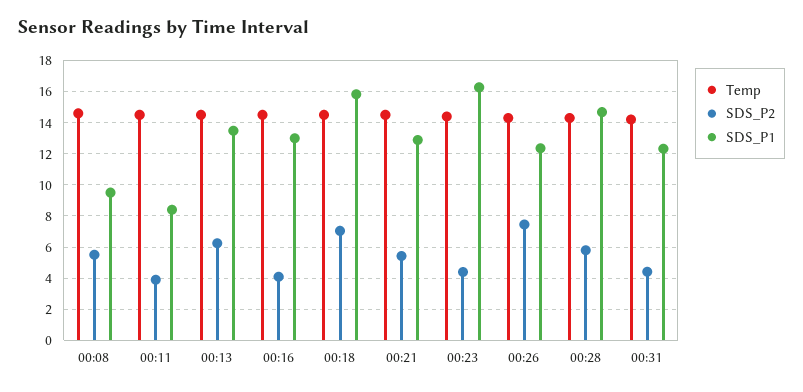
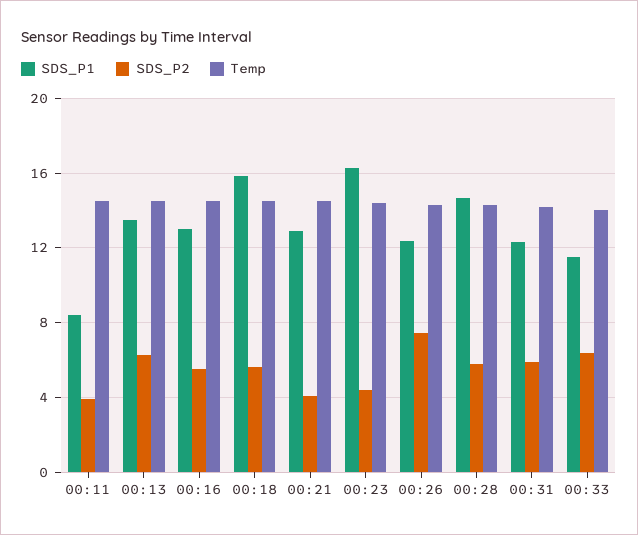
Temp, 00:08: 14.5 -> none
SDS_P2, 00:08: 5.5 -> none
SDS_P1, 00:08: 9.5 -> none
SDS_P2, 00:16: 4 -> 5.5
SDS_P2, 00:18: 7 -> 5.5
SDS_P2, 00:21: 5.5 -> 4
SDS_P2, 00:31: 4.5 -> 6
SDS_P1, 00:33: none -> 11.5
SDS_P2, 00:33: none -> 6.5
Temp, 00:33: none -> 14

